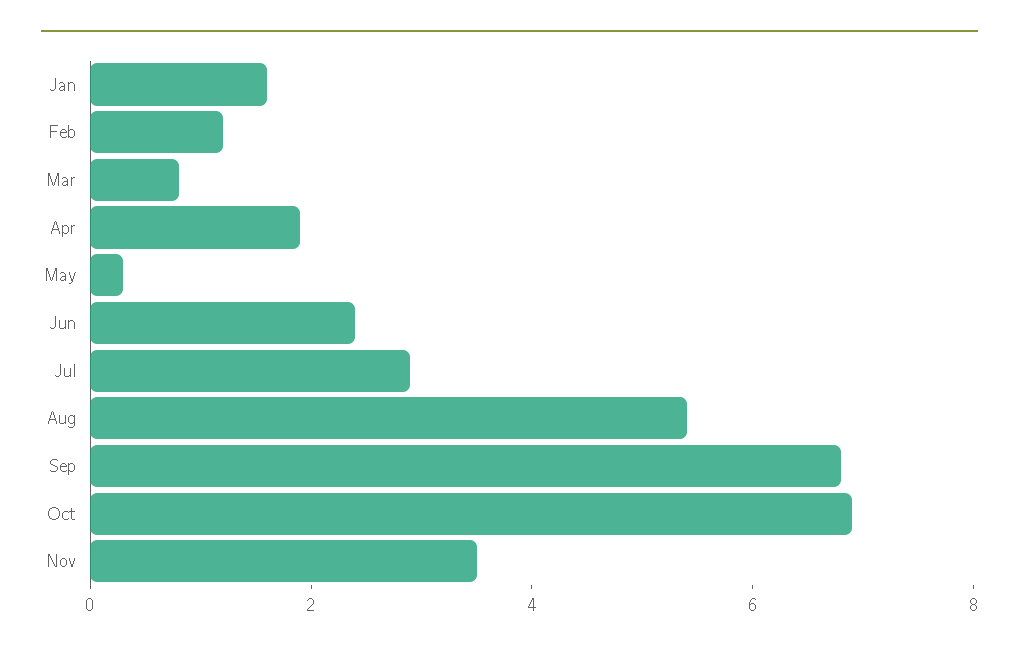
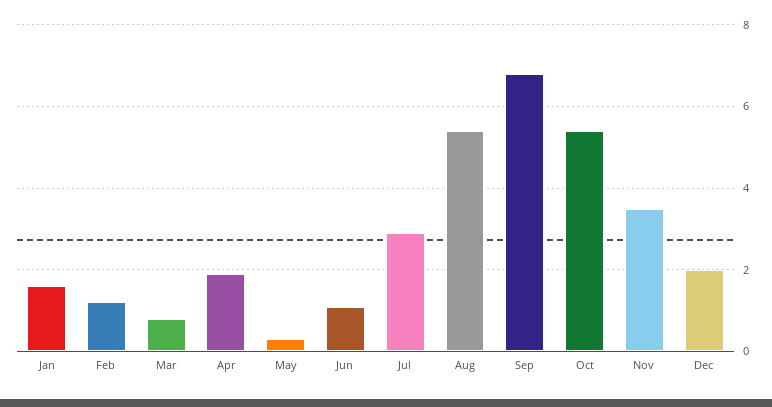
Jun: 2.5 -> 1
Oct: 7 -> 5.5
Dec: none -> 2

